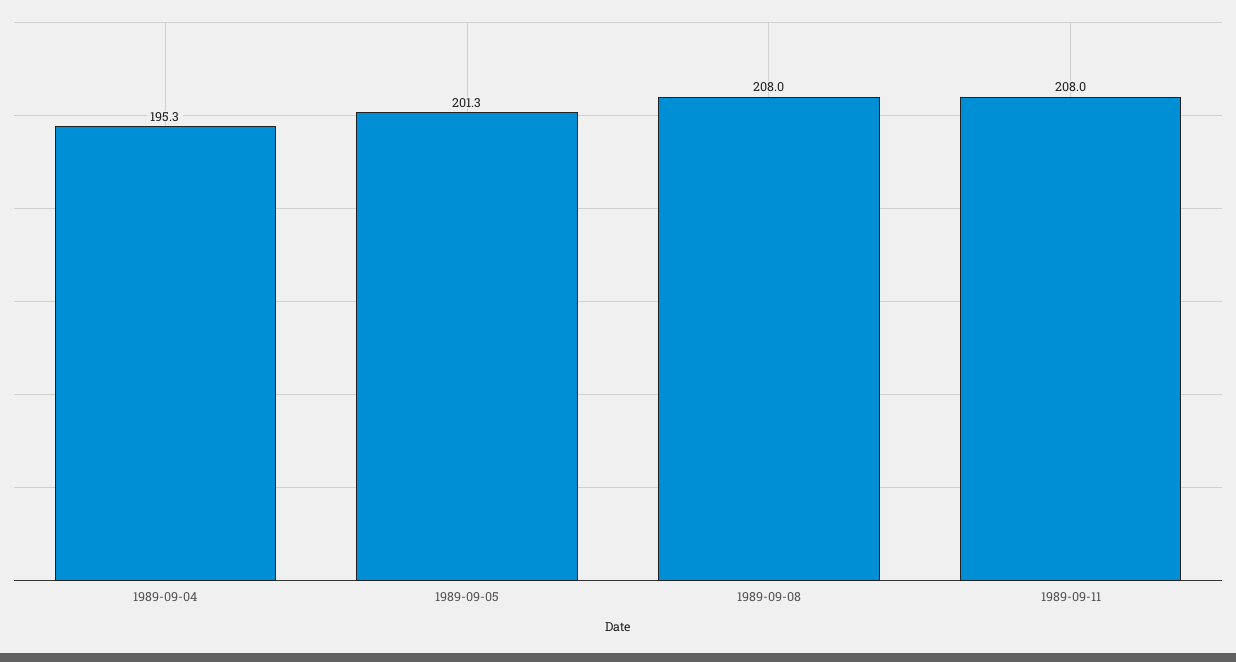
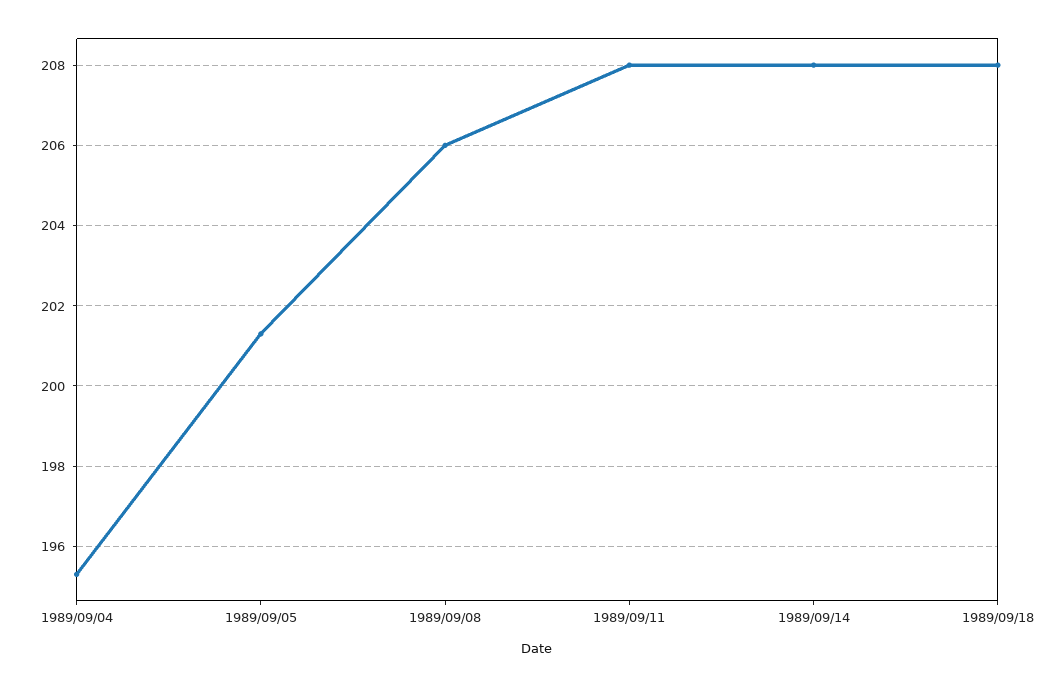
1989-09-08: 208 -> 206
1989/09/14: none -> 208
1989/09/18: none -> 208

